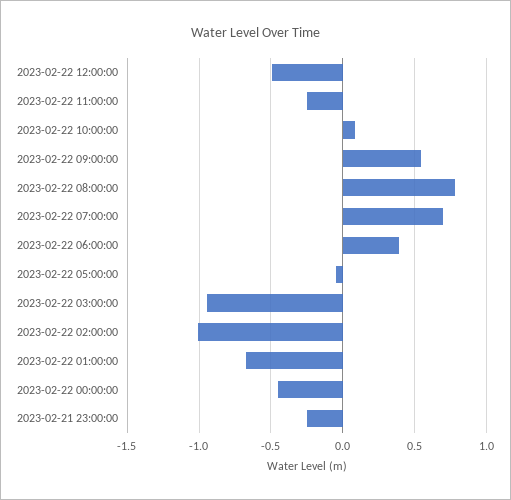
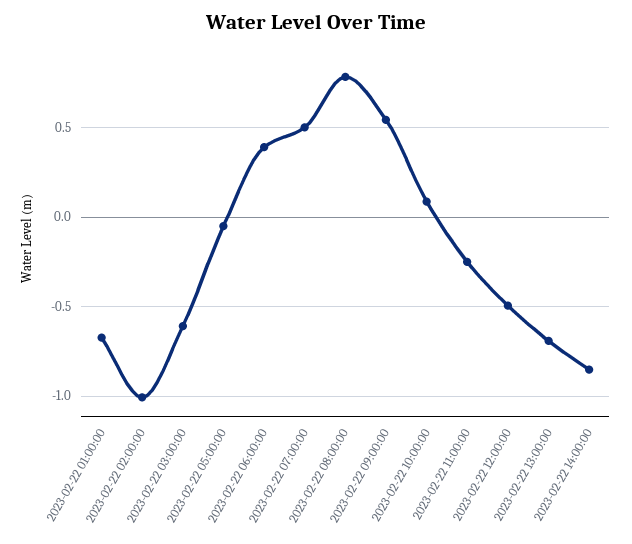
2023-02-22 07:00:00: 0.7 -> 0.5
2023-02-22 03:00:00: -0.95 -> -0.6
2023-02-22 00:00:00: -0.45 -> none
2023-02-21 23:00:00: -0.25 -> none
2023-02-22 13:00:00: none -> -0.7
2023-02-22 14:00:00: none -> -0.85

